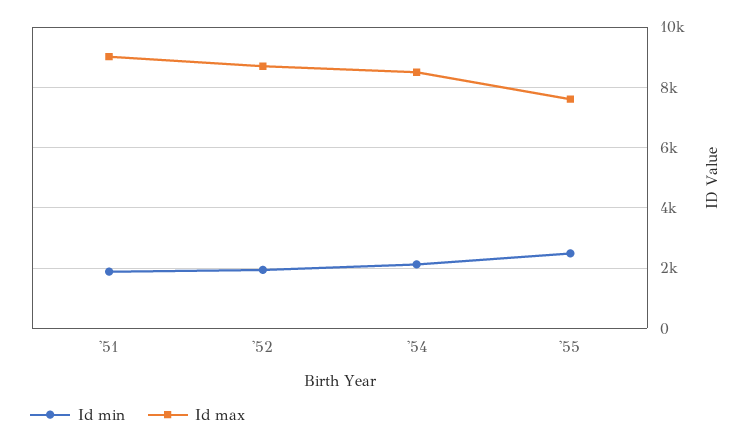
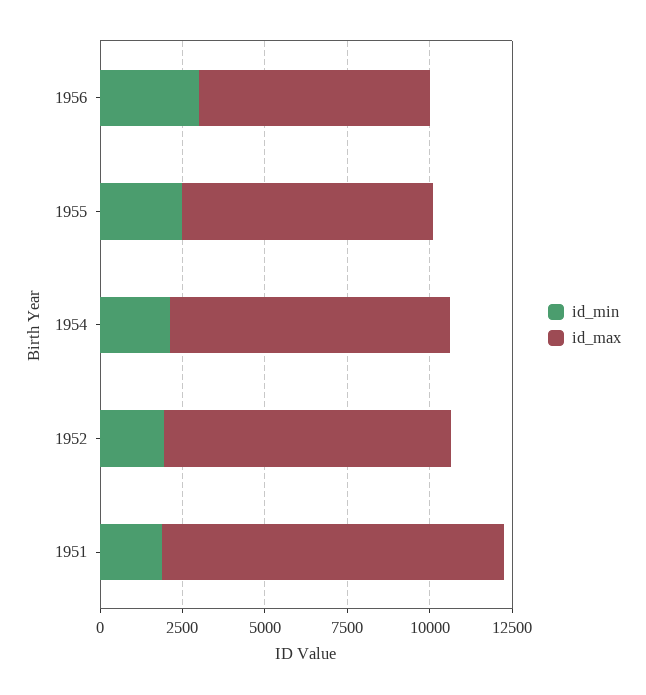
Id max, '51: 9000 -> 10500
Id min, 1956: none -> 3000
Id max, 1956: none -> 7000

